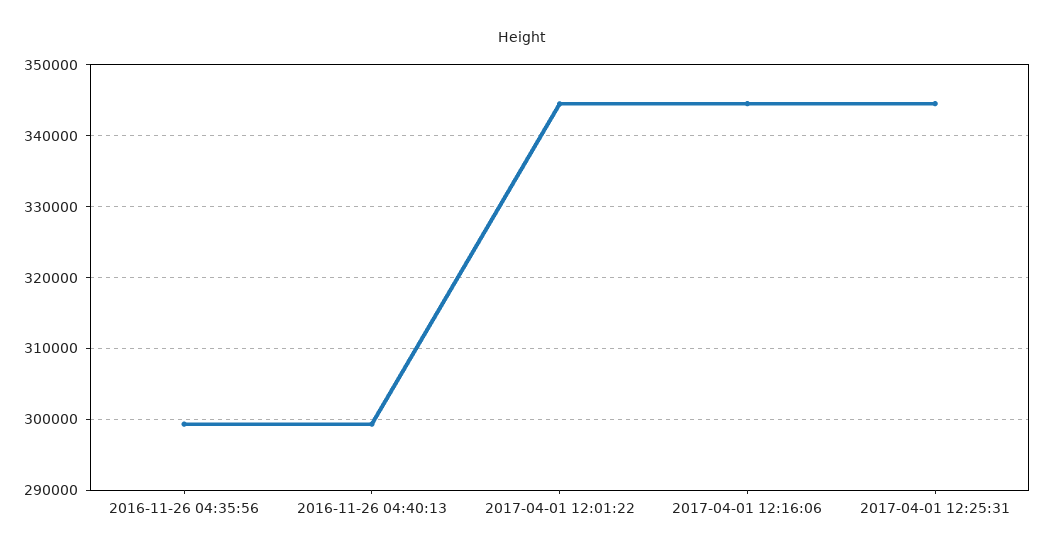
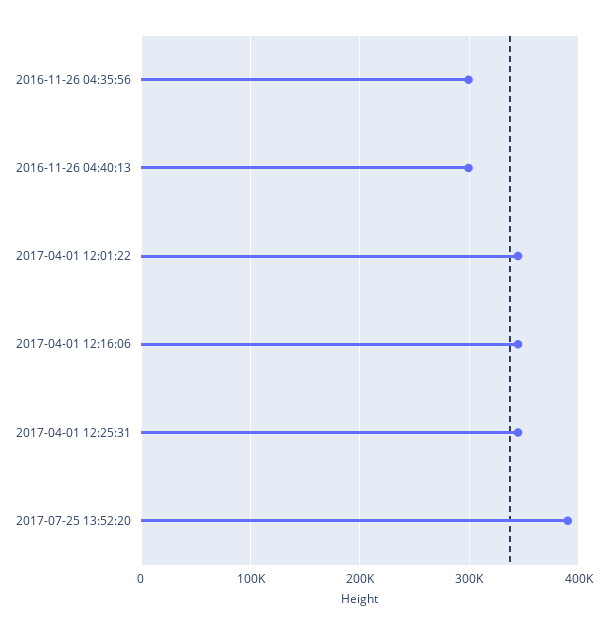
2017-07-25 13:52:20: none -> 390000

